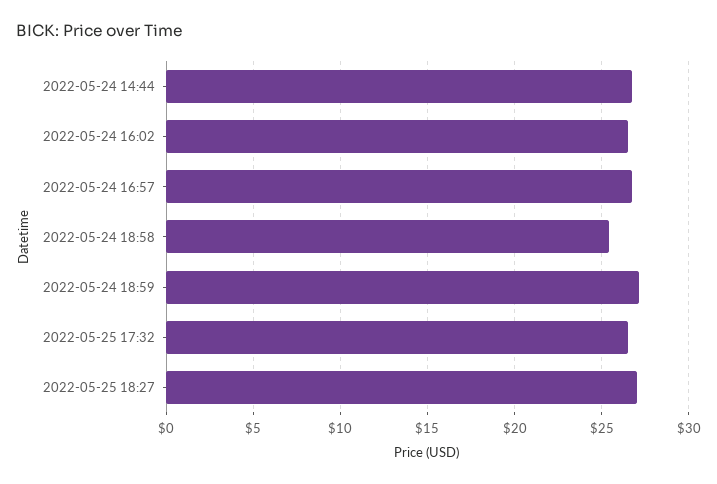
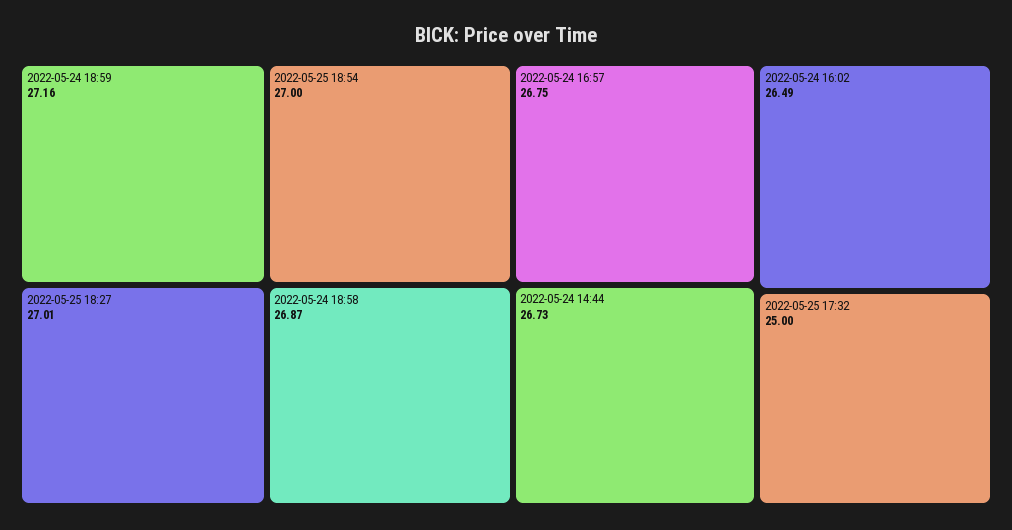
2022-05-24 18:58: 25.5 -> 26.87
2022-05-25 17:32: 26.5 -> 25
2022-05-25 18:54: none -> 27

